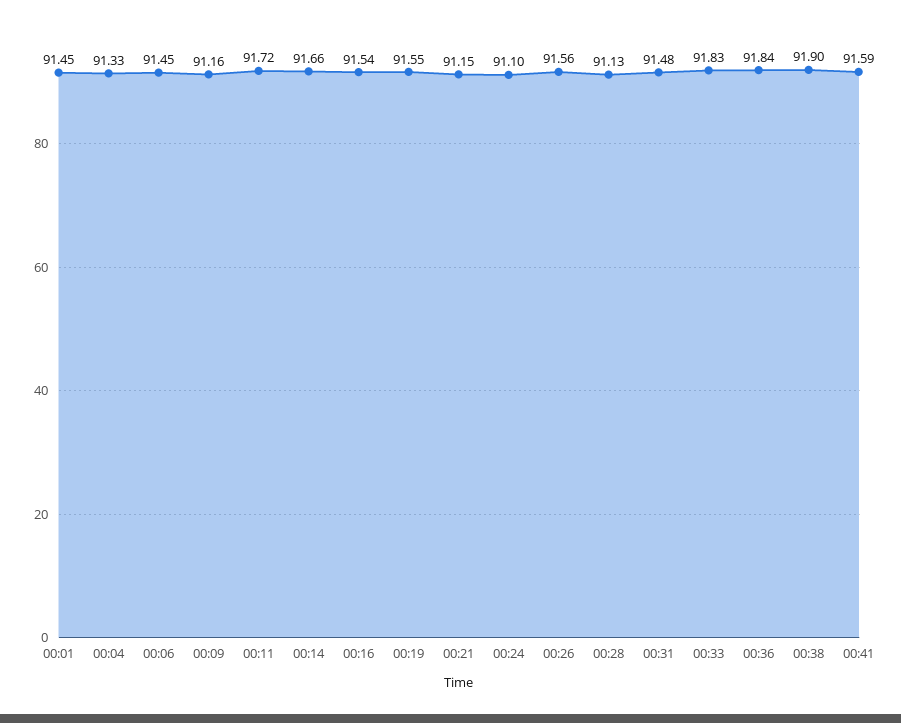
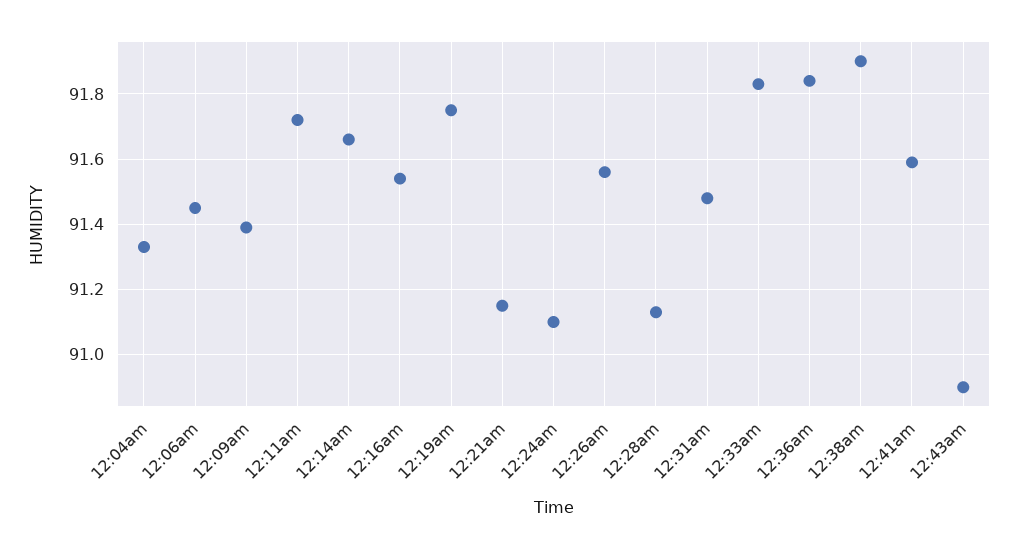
00:01: 91.45 -> none
00:09: 91.16 -> 91.4
00:19: 91.55 -> 91.75
12:43am: none -> 90.9

